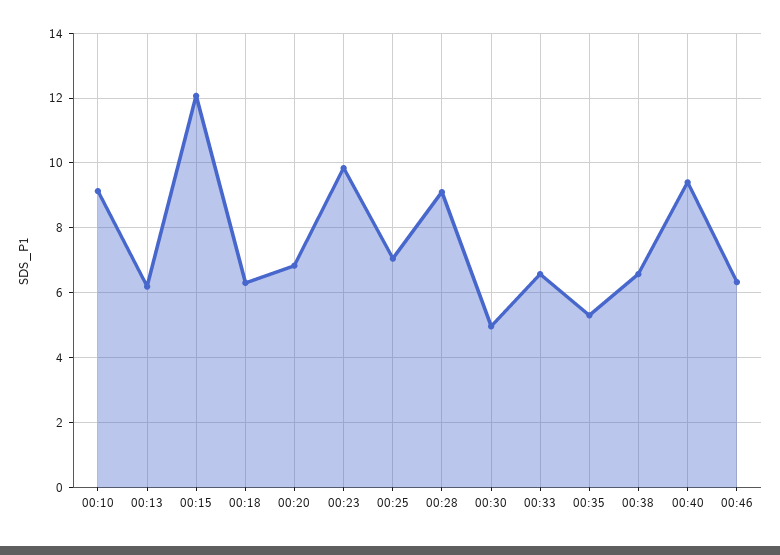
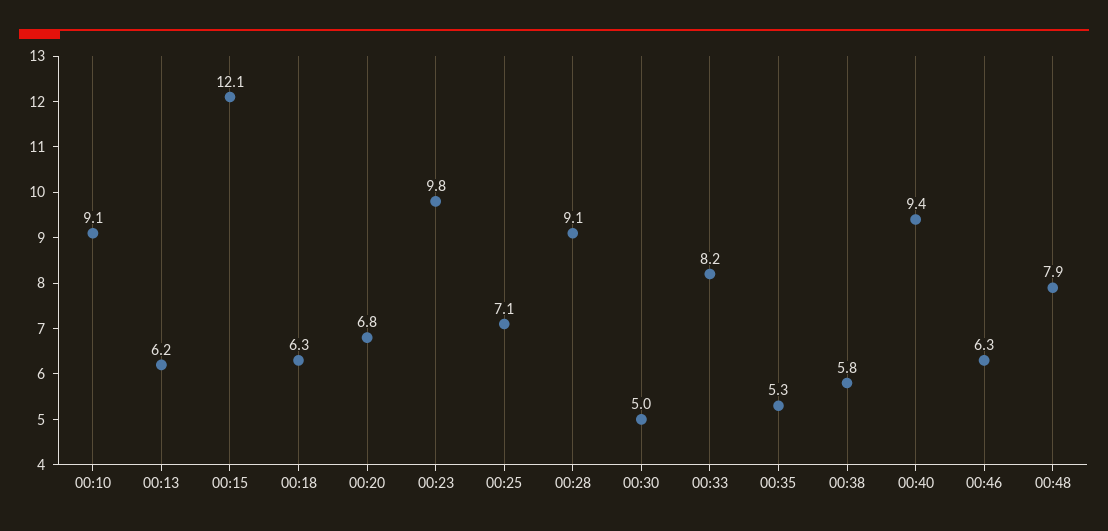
00:33: 6.6 -> 8.2
00:38: 6.6 -> 5.8
00:48: none -> 7.9

